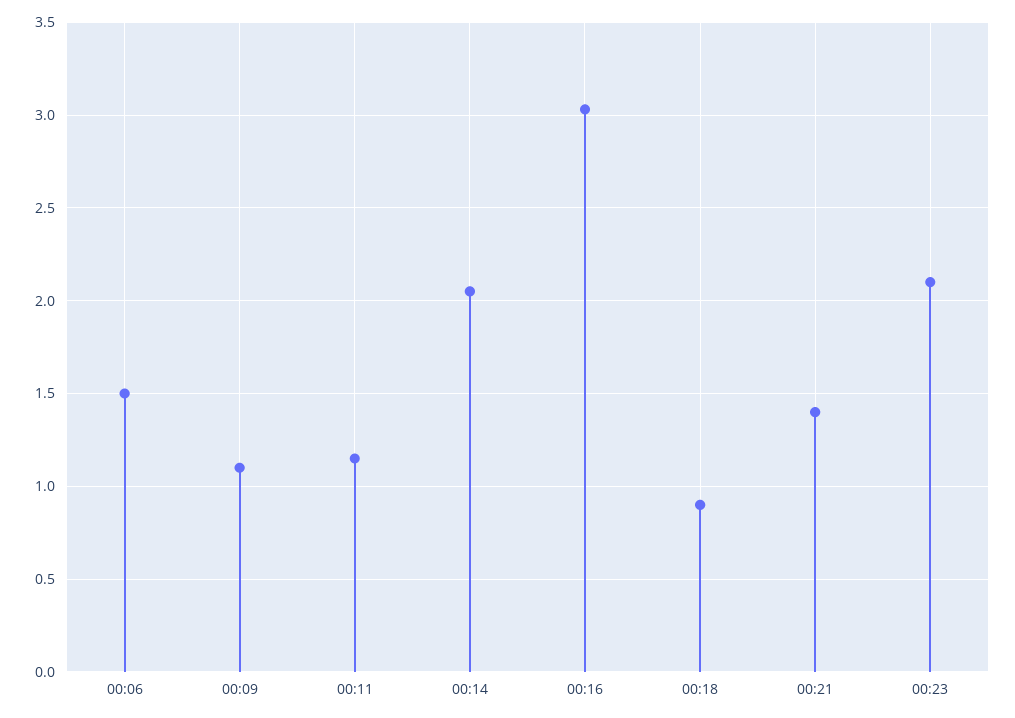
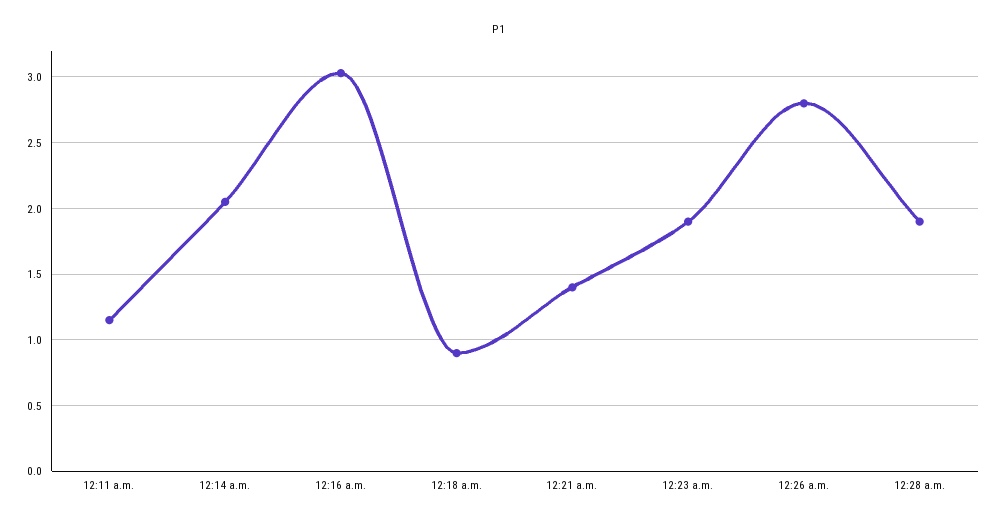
00:06: 1.5 -> none
00:09: 1.1 -> none
00:23: 2.1 -> 1.9
12:26 a.m.: none -> 2.8
12:28 a.m.: none -> 1.9

